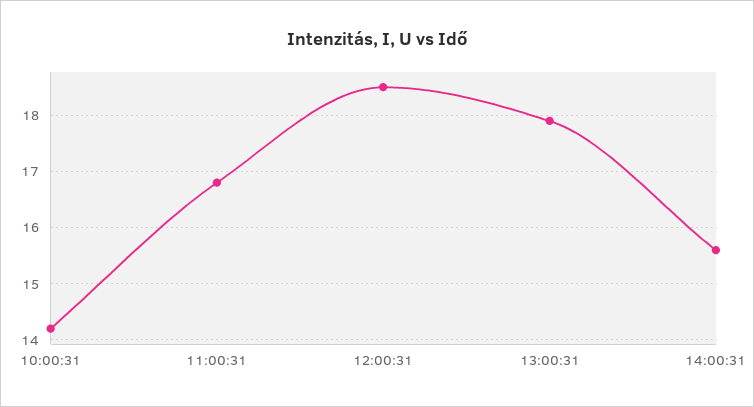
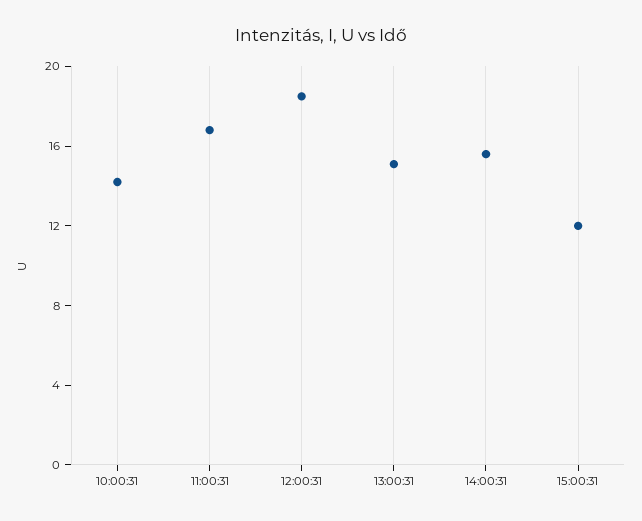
13:00:31: 18 -> 15
15:00:31: none -> 12

